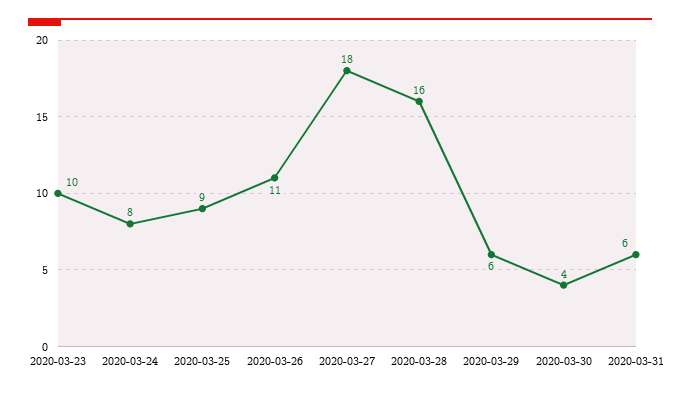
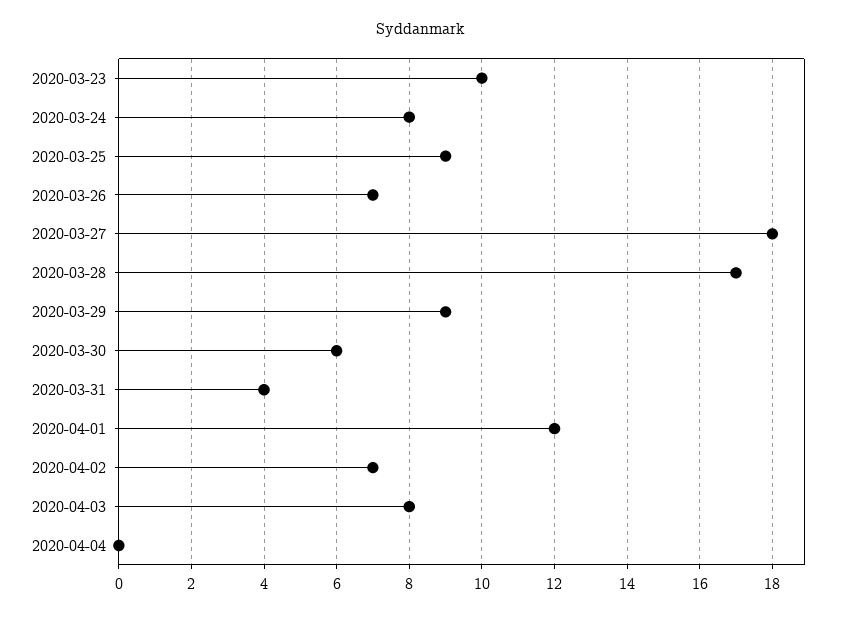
2020-03-26: 11 -> 7
2020-03-28: 16 -> 17
2020-03-29: 6 -> 9
2020-03-30: 4 -> 6
2020-03-31: 6 -> 4
2020-04-01: none -> 12
2020-04-02: none -> 7
2020-04-03: none -> 8
2020-04-04: none -> 0

